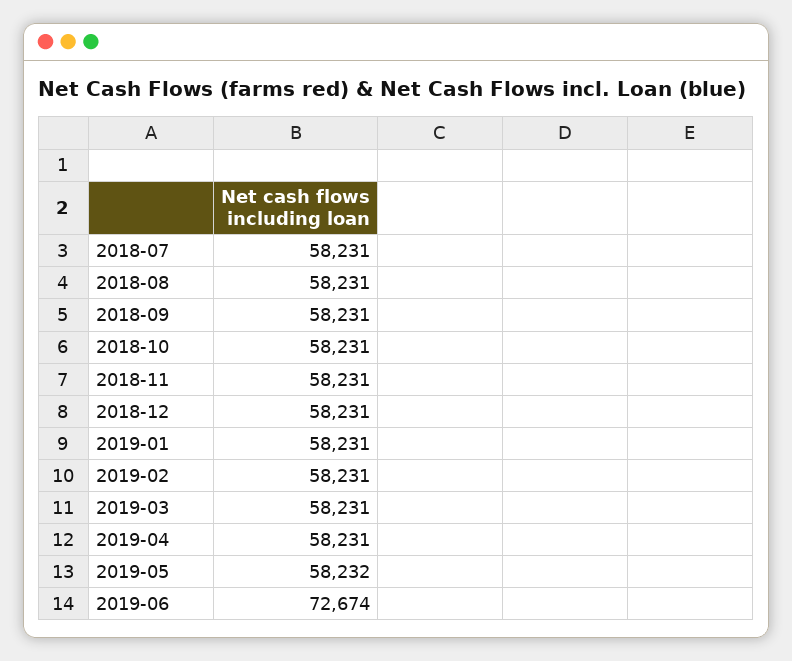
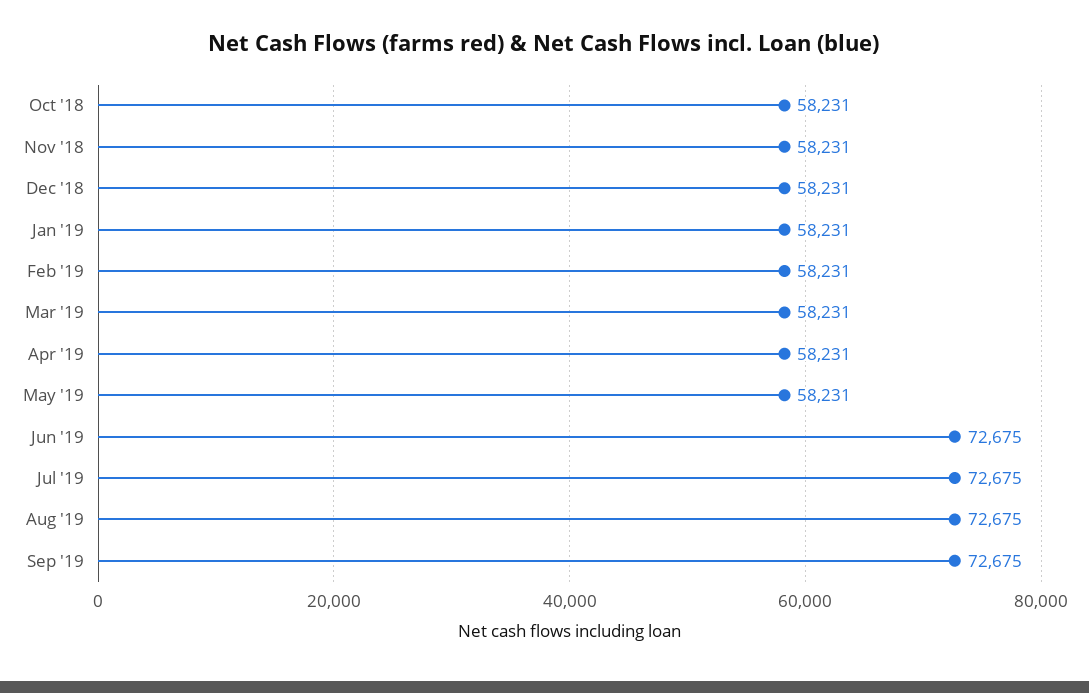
2018-07: 58231 -> none
2018-08: 58231 -> none
2018-09: 58231 -> none
2019-05: 58232 -> 58231
2019-06: 72674 -> 72675
Jul '19: none -> 72675
Aug '19: none -> 72675
Sep '19: none -> 72675

